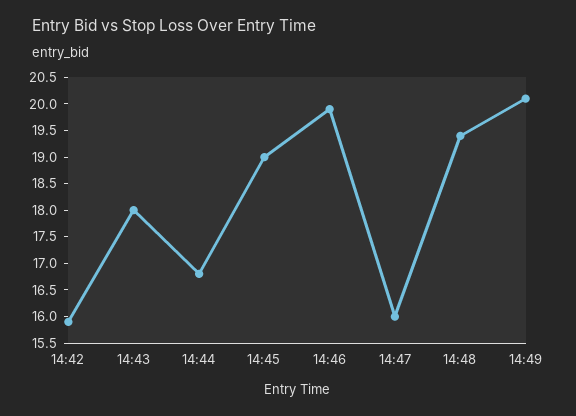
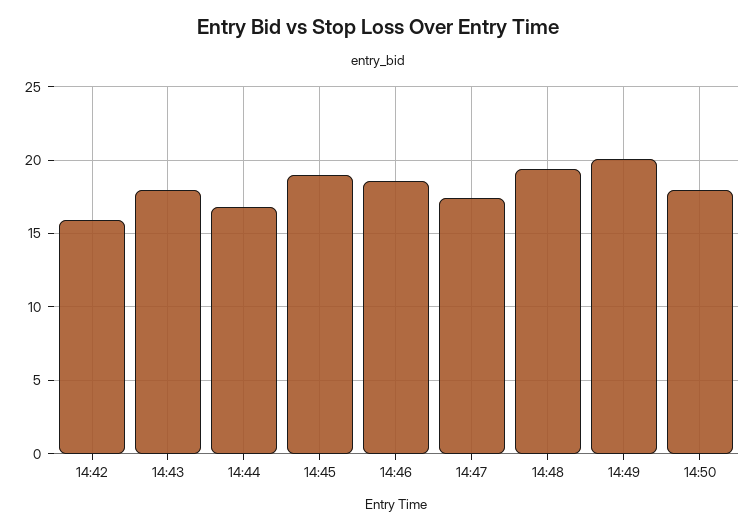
14:46: 20 -> 18.5
14:47: 16 -> 17.5
14:50: none -> 18

